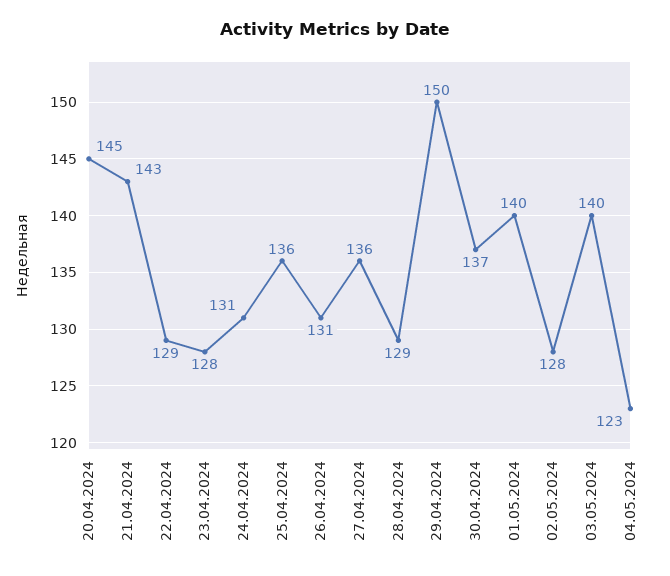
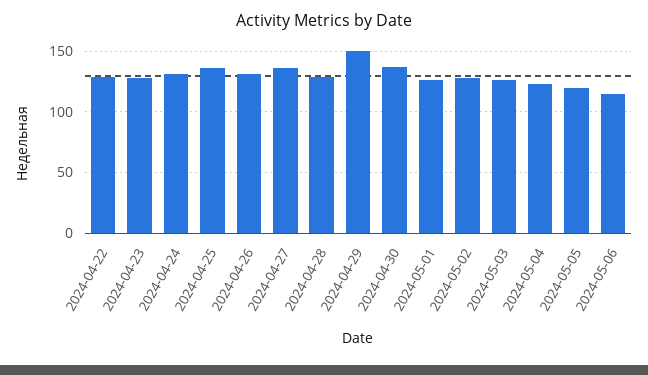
20.04.2024: 145 -> none
21.04.2024: 143 -> none
01.05.2024: 140 -> 125
03.05.2024: 140 -> 125
2024-05-05: none -> 120
2024-05-06: none -> 115

